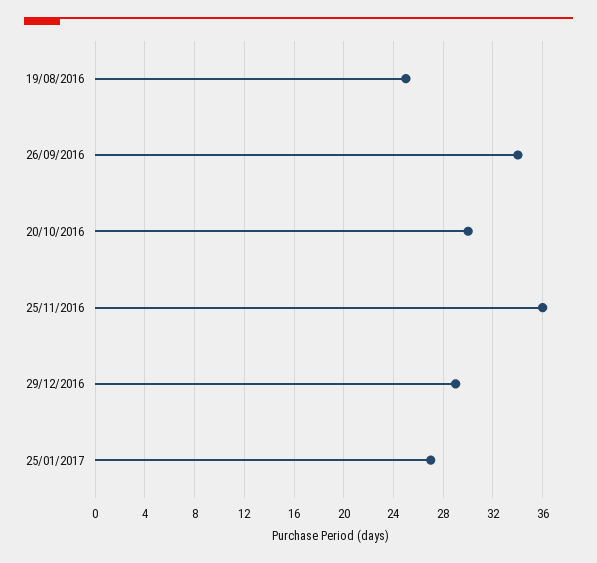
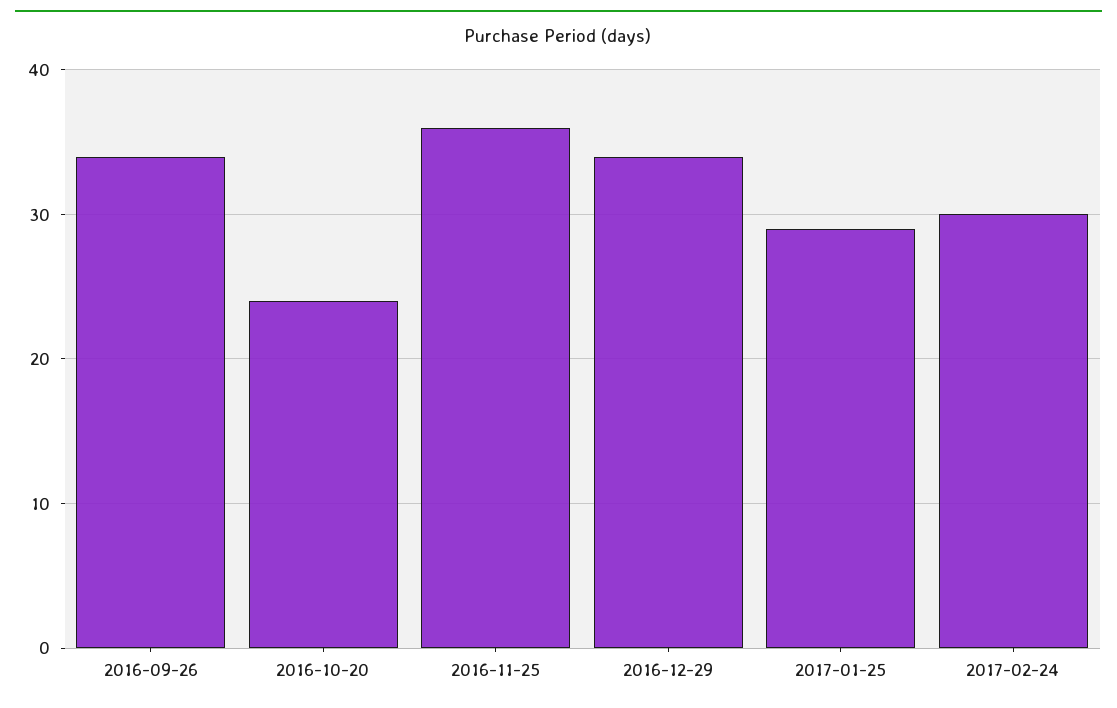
19/08/2016: 25 -> none
20/10/2016: 30 -> 24
29/12/2016: 29 -> 34
25/01/2017: 27 -> 29
2017-02-24: none -> 30

